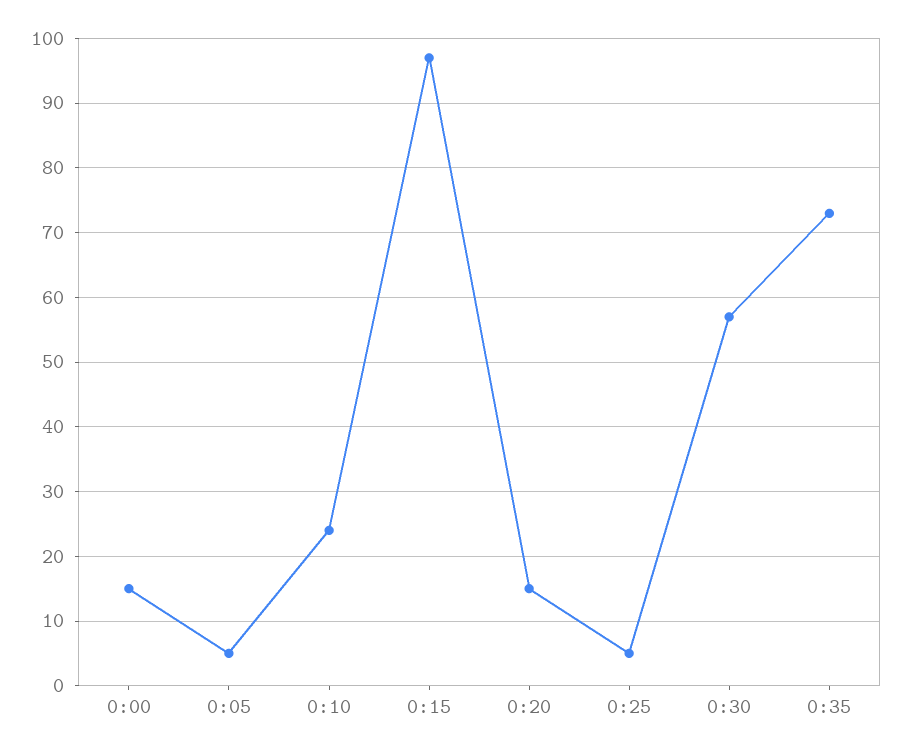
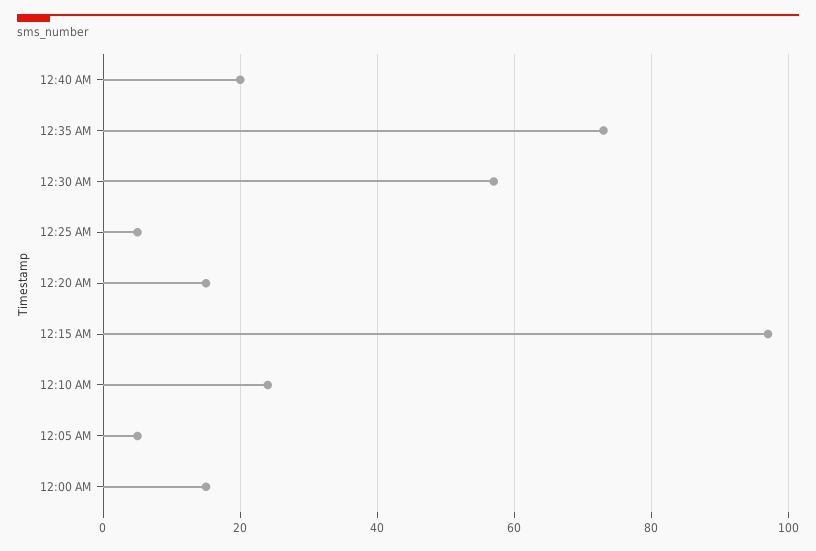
12:40 AM: none -> 20

